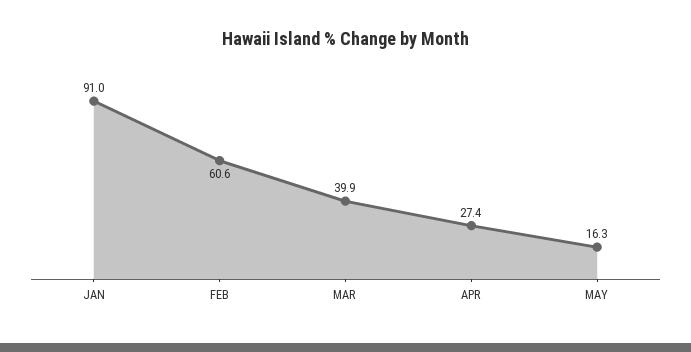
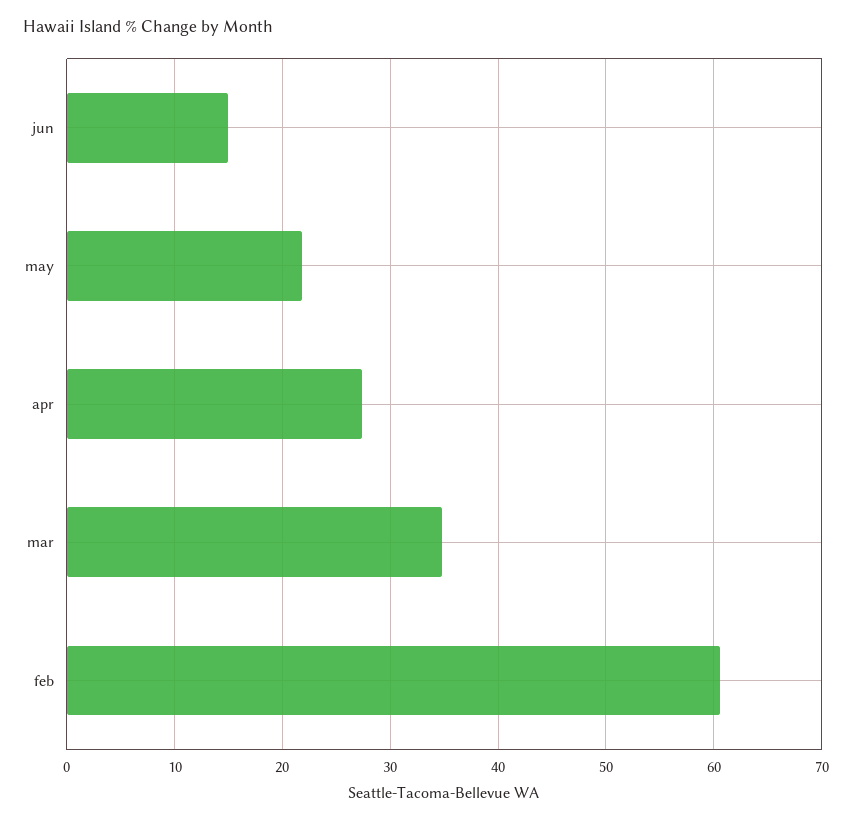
JAN: 91 -> none
MAR: 39.9 -> 35
MAY: 16.3 -> 22
jun: none -> 15

